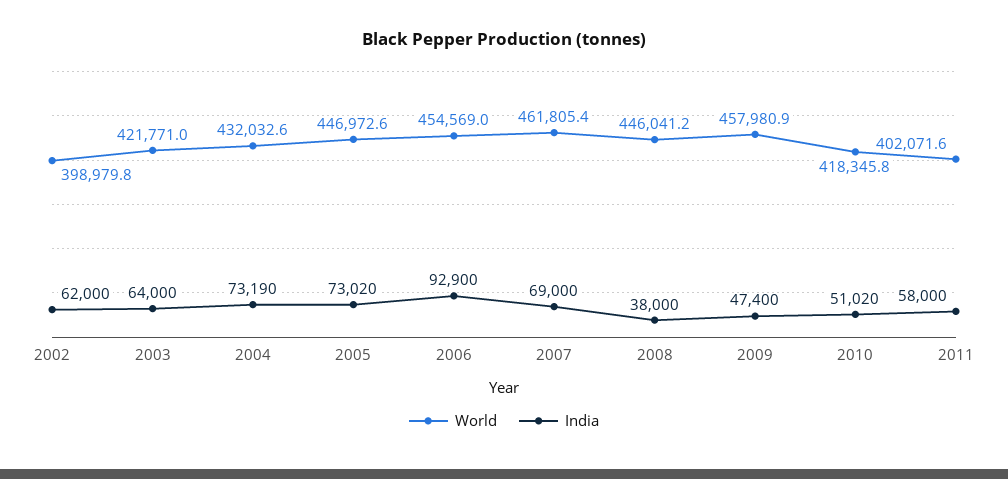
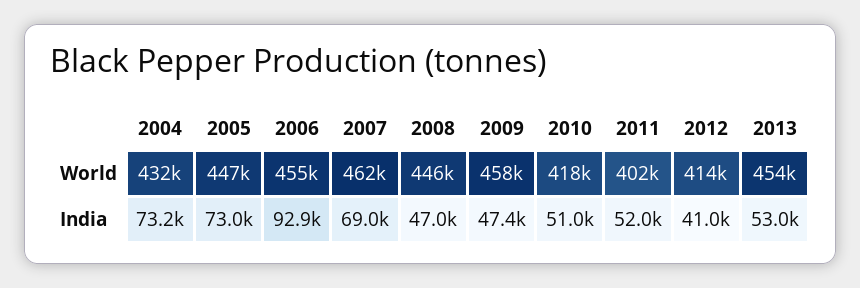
World, 2002: 398979.8 -> none
India, 2002: 62000 -> none
World, 2003: 421771 -> none
India, 2003: 64000 -> none
India, 2008: 38000 -> 47000
India, 2011: 58000 -> 52000
World, 2012: none -> 414000
World, 2013: none -> 454000
India, 2012: none -> 41000
India, 2013: none -> 53000

